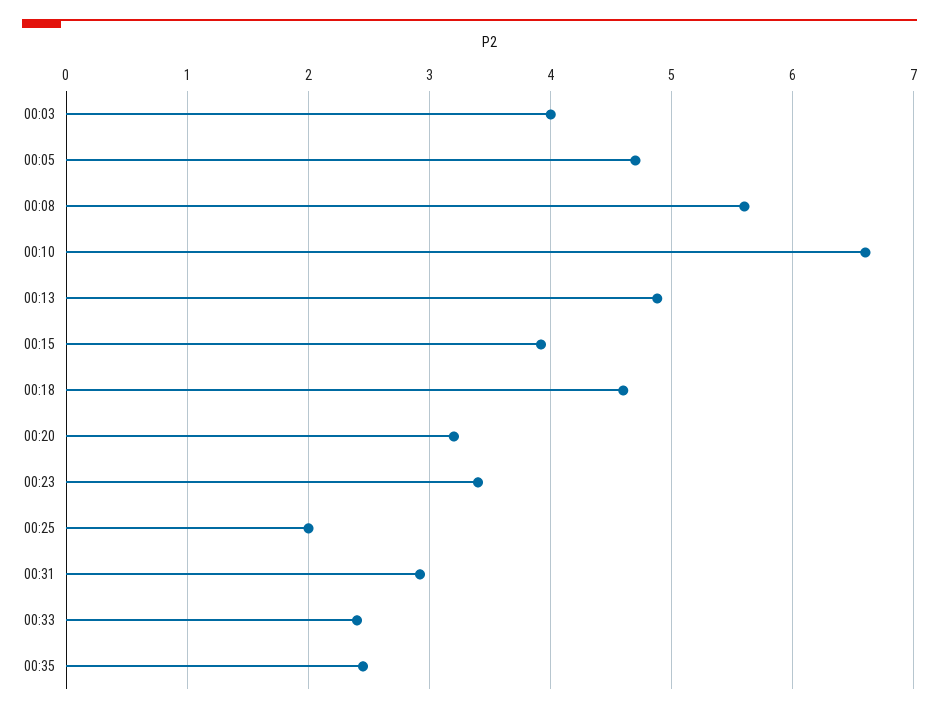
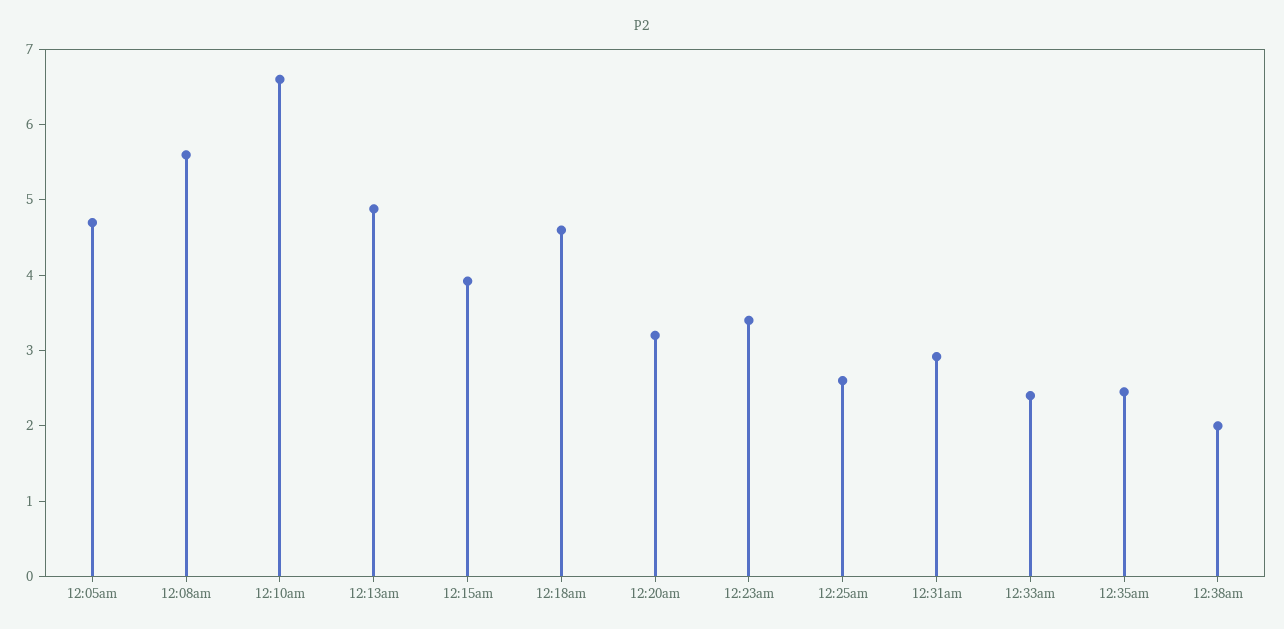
00:03: 4 -> none
00:25: 2 -> 2.6
12:38am: none -> 2

